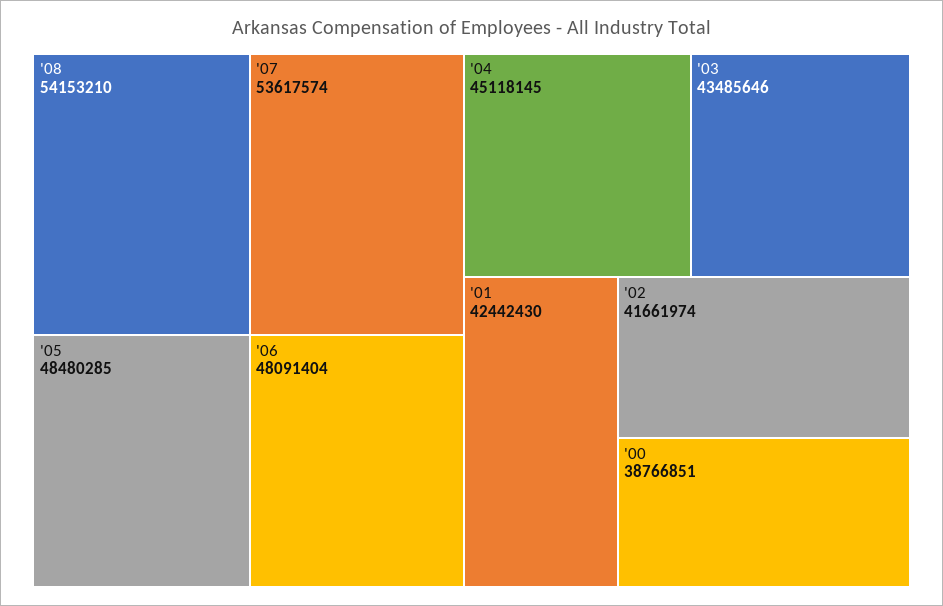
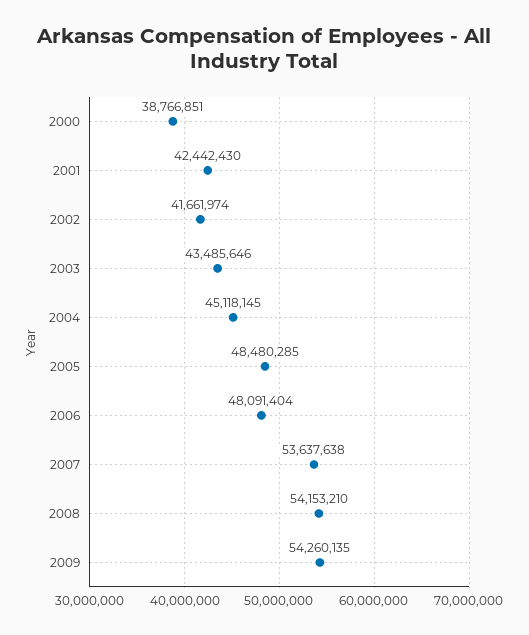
'07: 53617574 -> 53637638
2009: none -> 54260135

